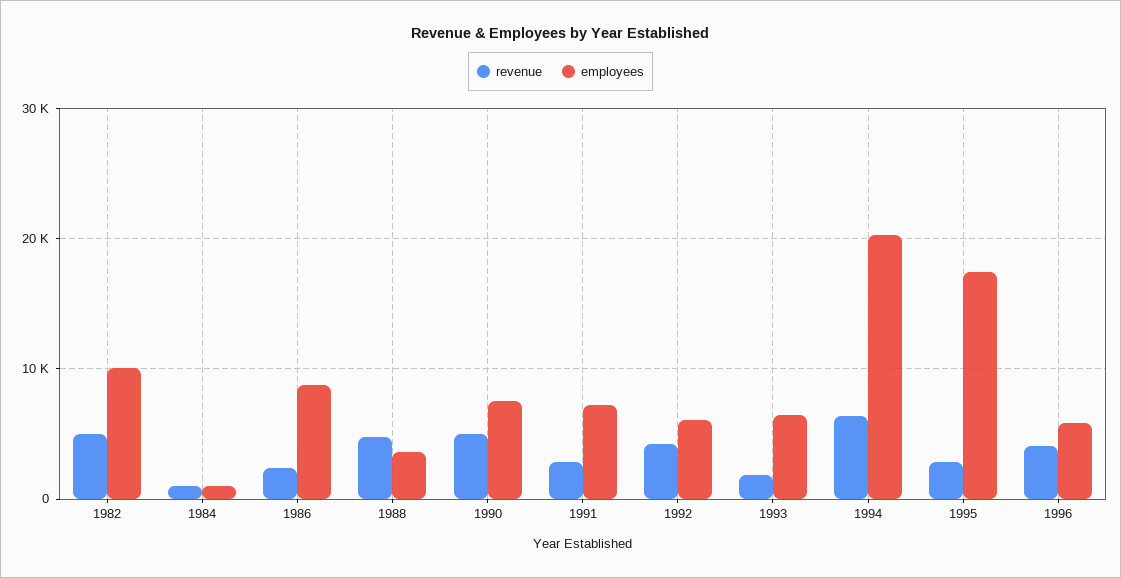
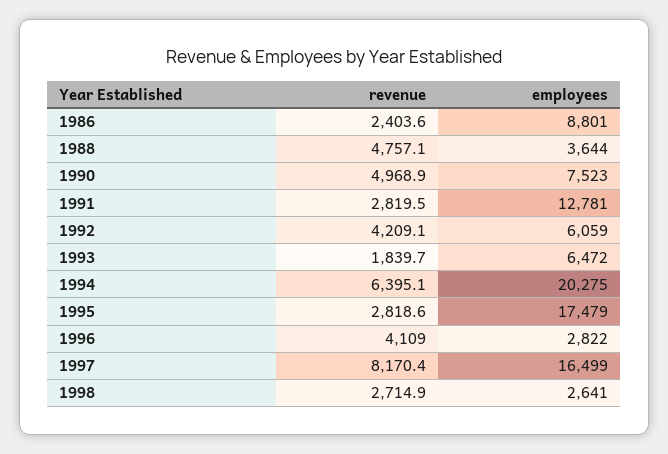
revenue, 1982: 5000 -> none
employees, 1982: 10000 -> none
revenue, 1984: 1000 -> none
employees, 1984: 1000 -> none
employees, 1991: 7000 -> 12781
employees, 1996: 6000 -> 2822
revenue, 1997: none -> 8170.4
employees, 1997: none -> 16499
revenue, 1998: none -> 2714.9
employees, 1998: none -> 2641

